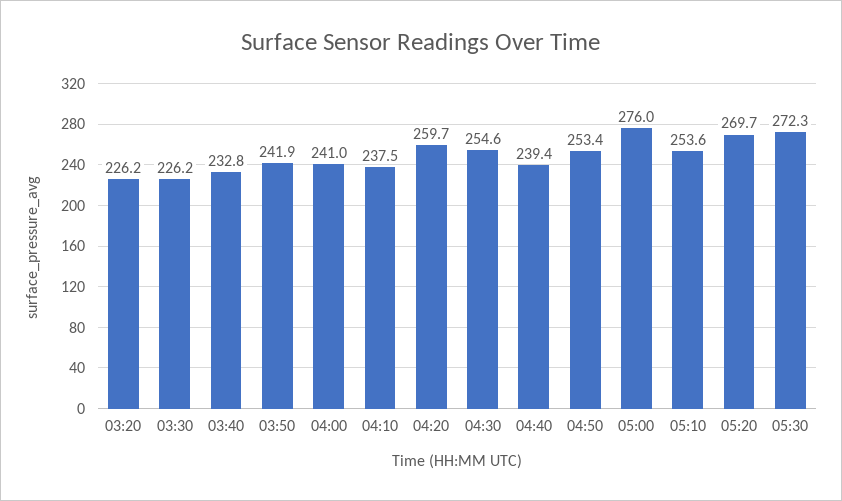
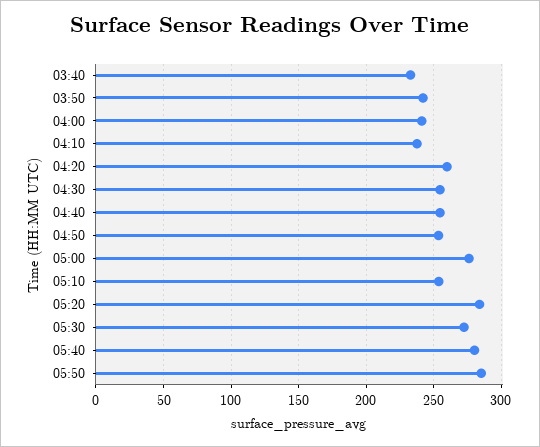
03:20: 226.2 -> none
03:30: 226.2 -> none
04:40: 239.4 -> 255
05:20: 269.7 -> 285
05:40: none -> 280
05:50: none -> 285

